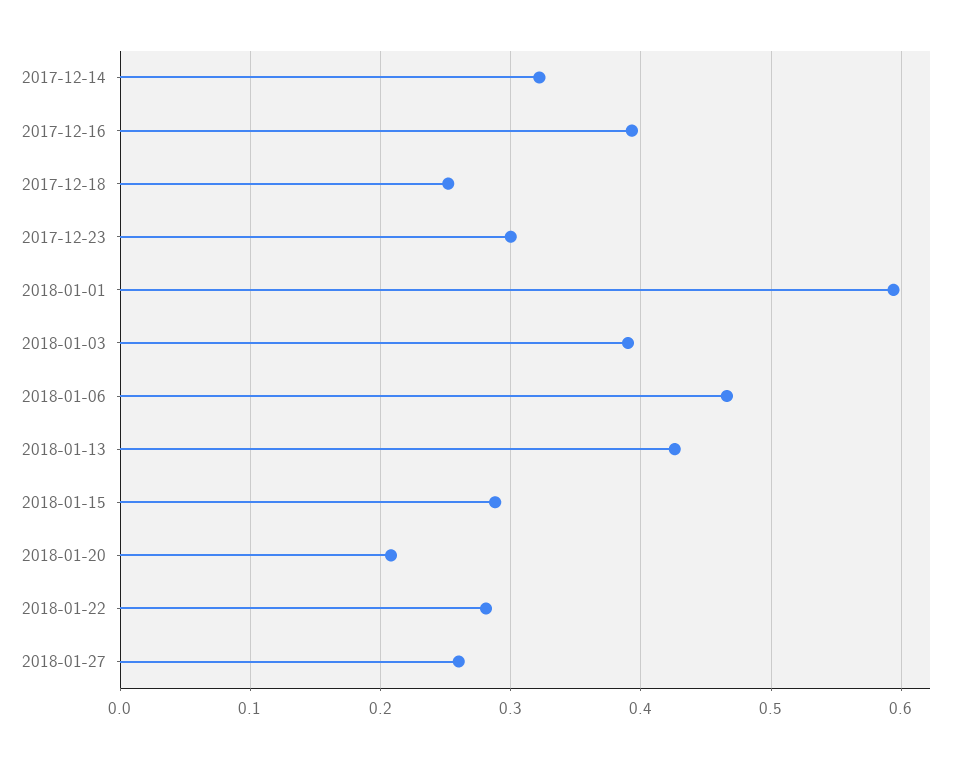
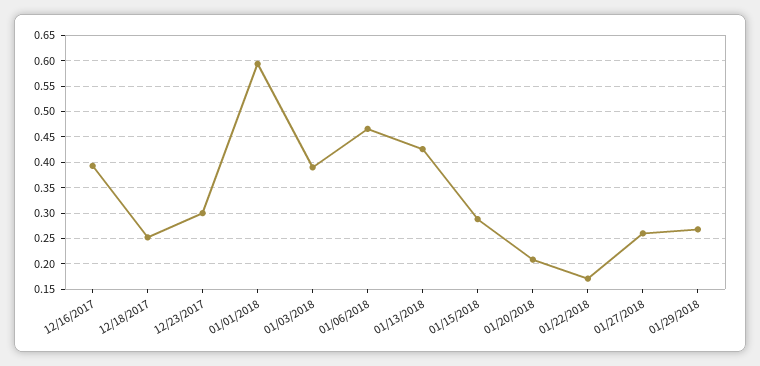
2017-12-14: 0.32 -> none
2018-01-22: 0.28 -> 0.175
01/29/2018: none -> 0.275

